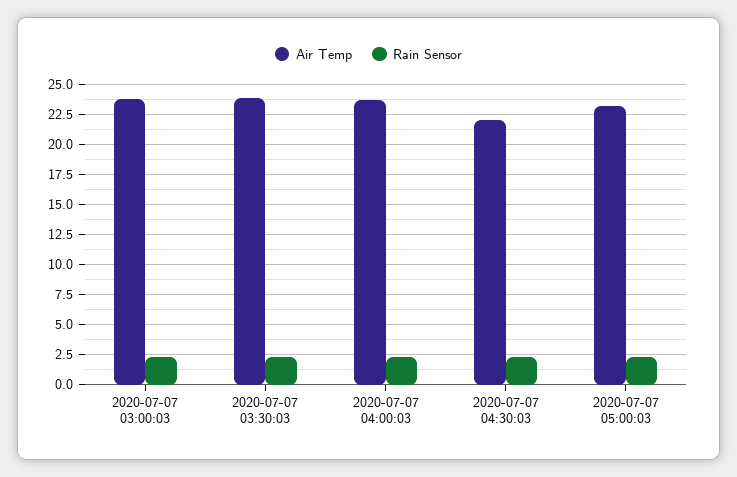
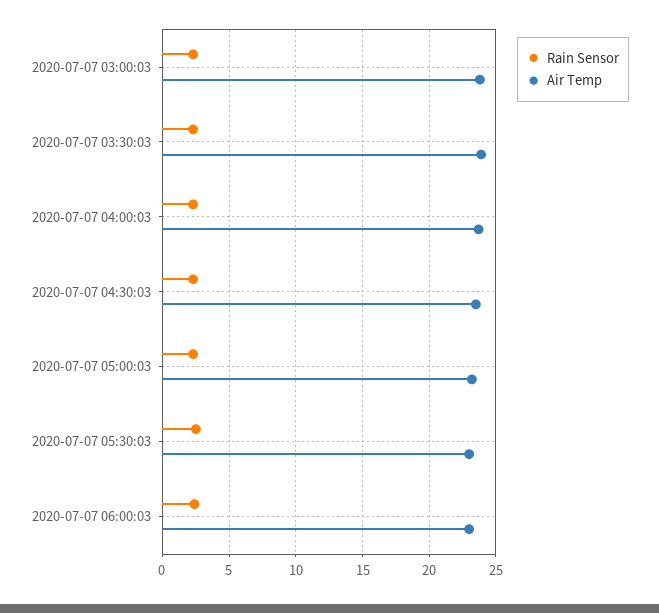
Air Temp, 2020-07-07 04:30:03: 22 -> 23.5
Rain Sensor, 2020-07-07 05:30:03: none -> 2.5
Air Temp, 2020-07-07 05:30:03: none -> 23
Rain Sensor, 2020-07-07 06:00:03: none -> 2.5
Air Temp, 2020-07-07 06:00:03: none -> 23

